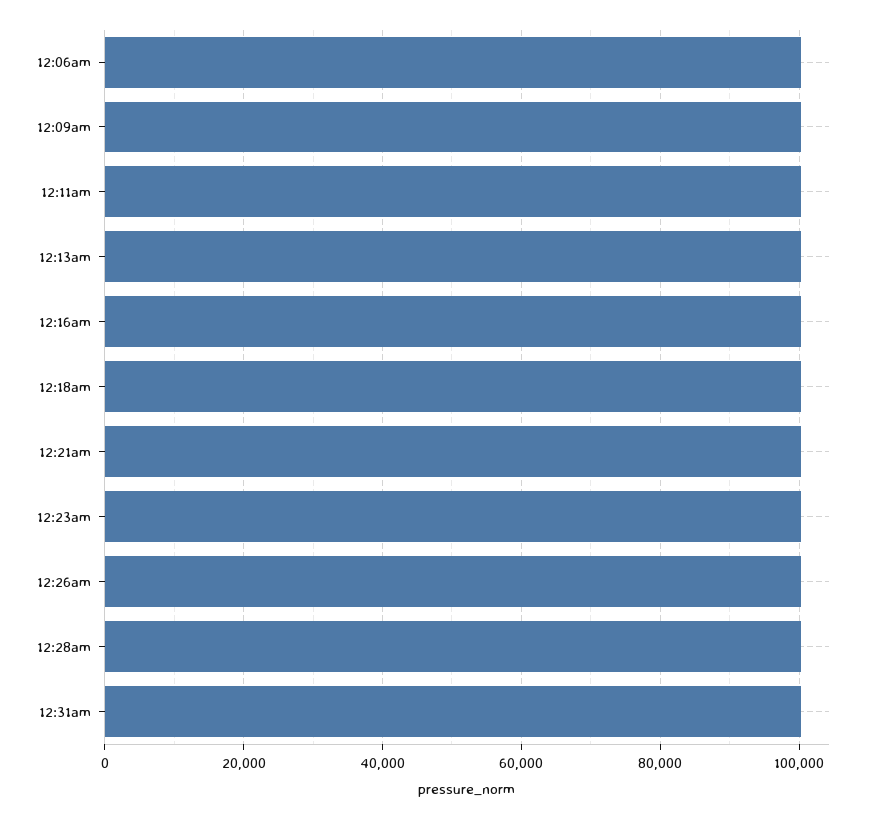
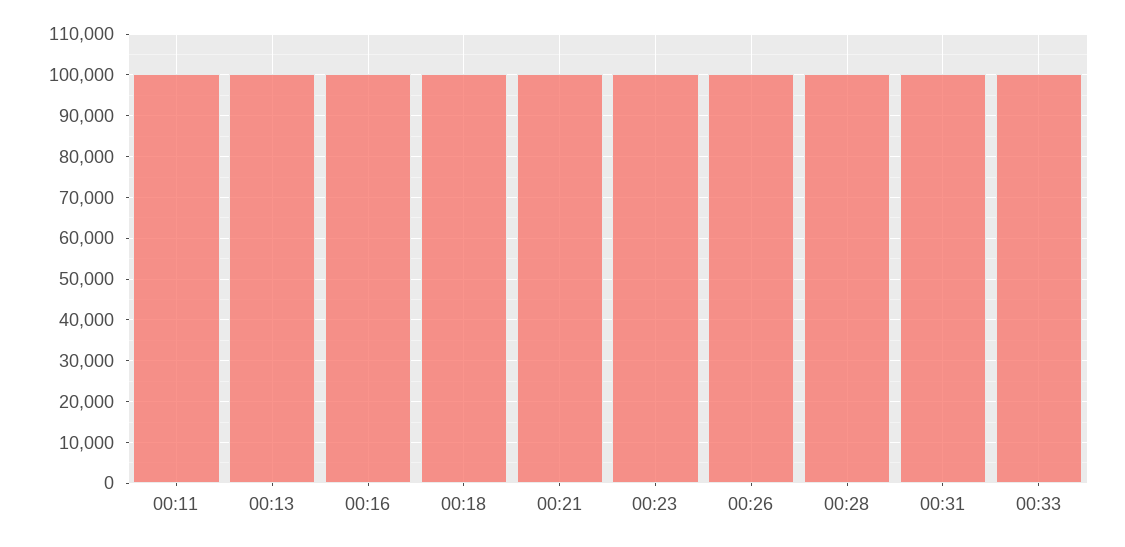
12:06am: 100000 -> none
12:09am: 100000 -> none
00:33: none -> 100000

